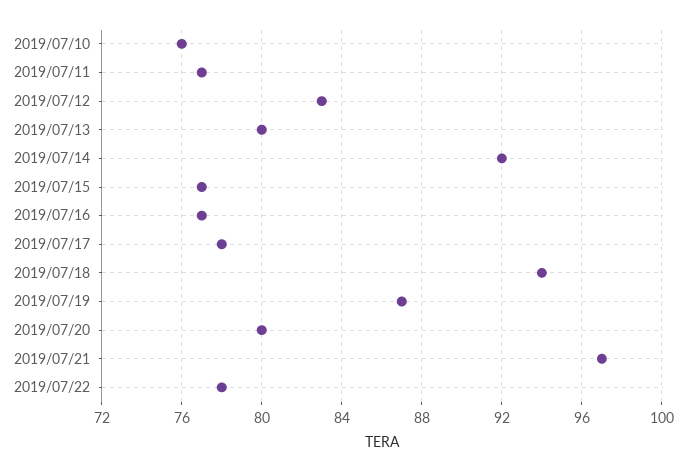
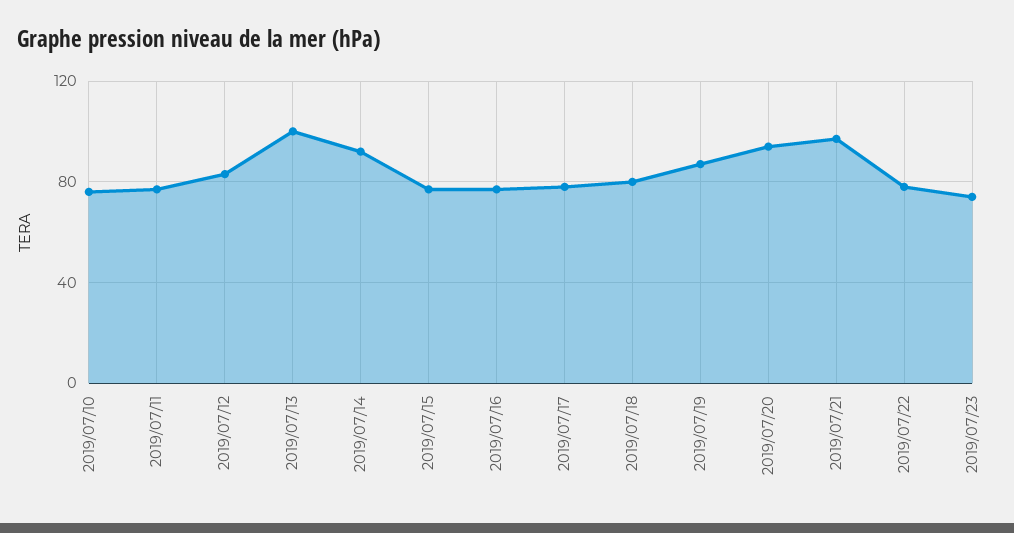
2019/07/13: 80 -> 100
2019/07/18: 94 -> 80
2019/07/20: 80 -> 95
2019/07/23: none -> 75

